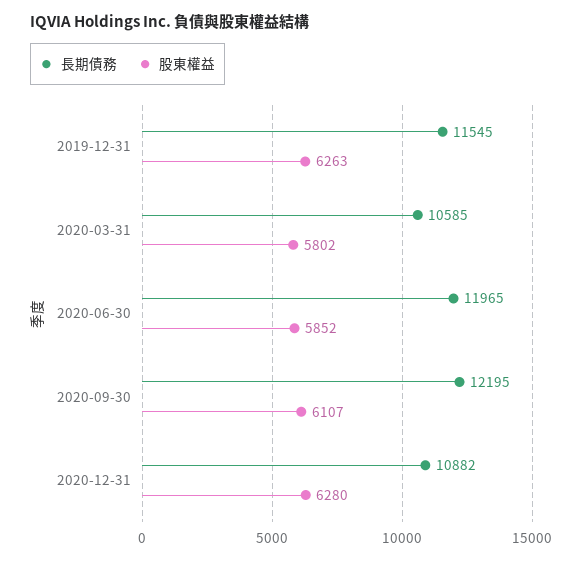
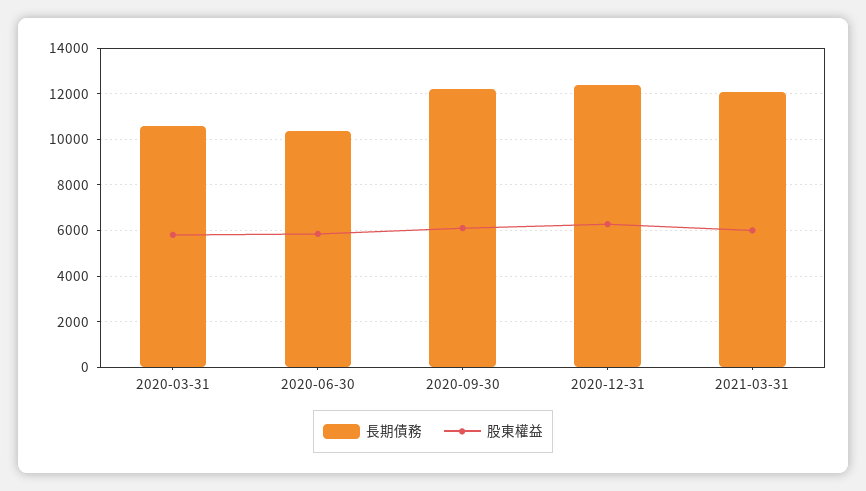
長期債務, 2019-12-31: 11545 -> none
股東權益, 2019-12-31: 6263 -> none
長期債務, 2020-06-30: 11965 -> 10500
長期債務, 2020-12-31: 10882 -> 12500
長期債務, 2021-03-31: none -> 12000
股東權益, 2021-03-31: none -> 6000

